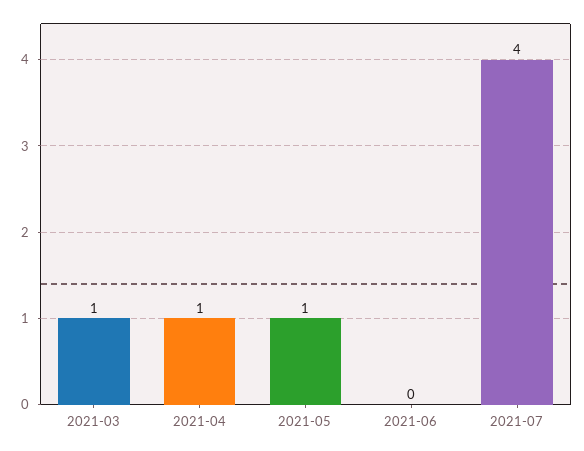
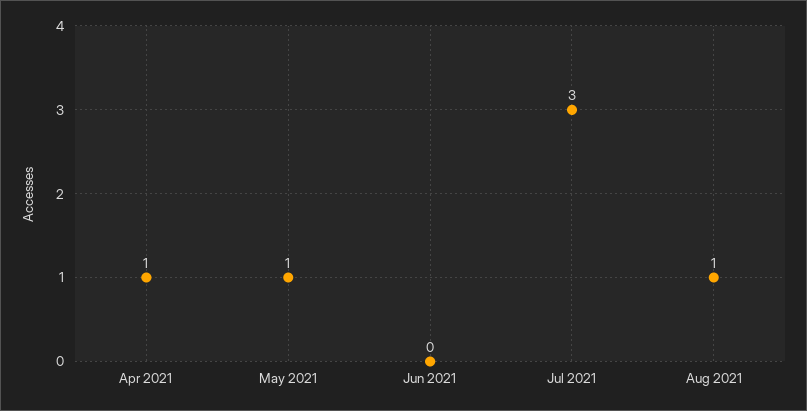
2021-03: 1 -> none
2021-07: 4 -> 3
Aug 2021: none -> 1

